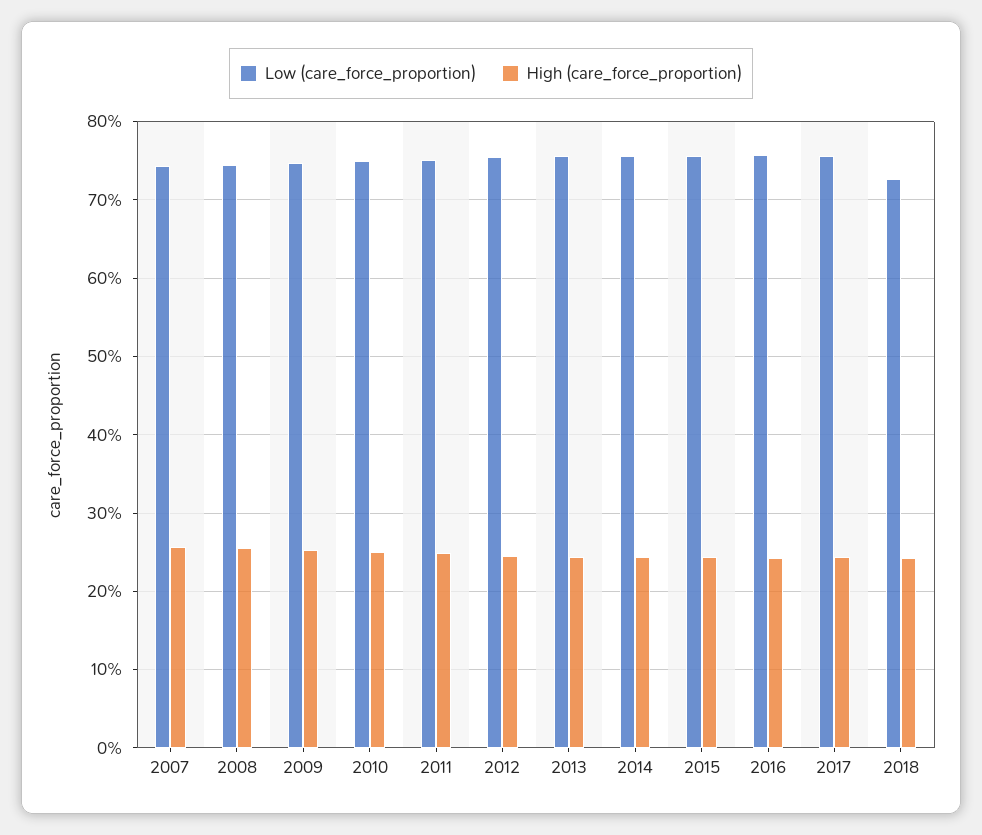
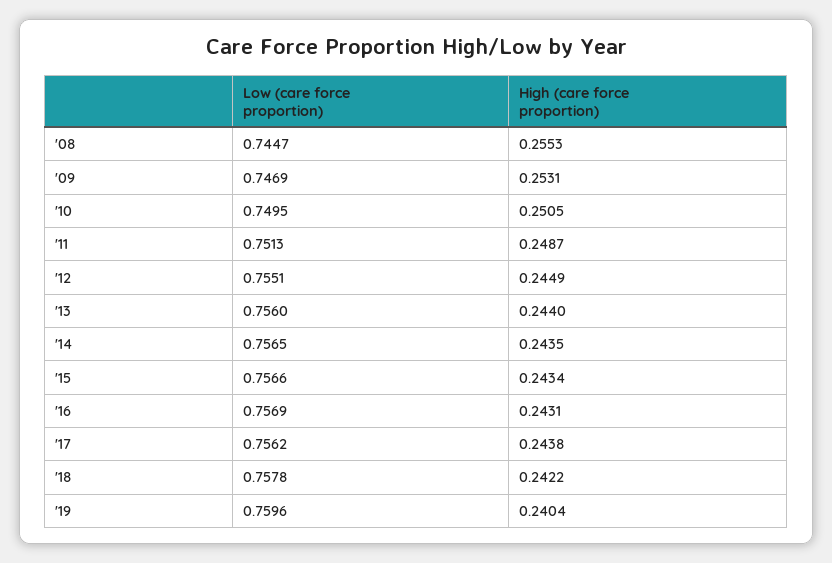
Low (care_force_proportion), 2007: 0.74 -> none
High (care_force_proportion), 2007: 0.26 -> none
Low (care_force_proportion), 2018: 0.73 -> 0.7578
Low (care_force_proportion), '19: none -> 0.7596
High (care_force_proportion), '19: none -> 0.2404

